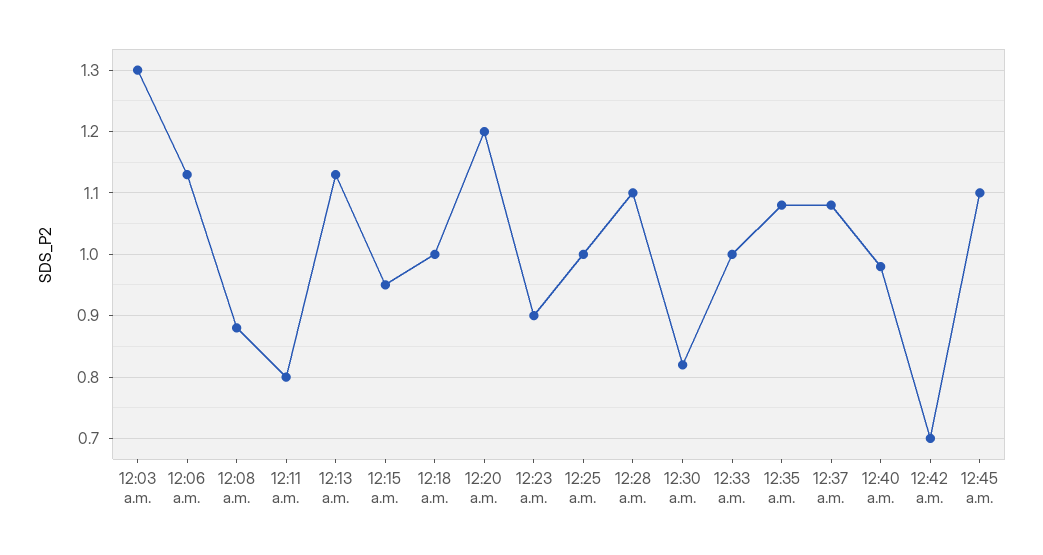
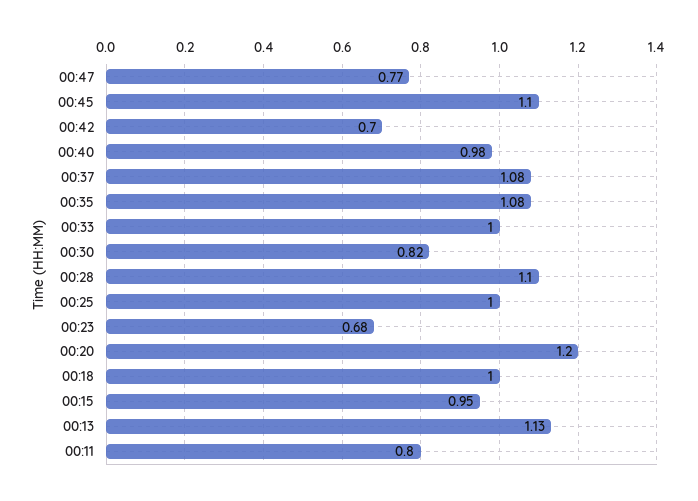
12:03 a.m.: 1.3 -> none
12:06 a.m.: 1.13 -> none
12:08 a.m.: 0.88 -> none
12:23 a.m.: 0.9 -> 0.68
00:47: none -> 0.77

